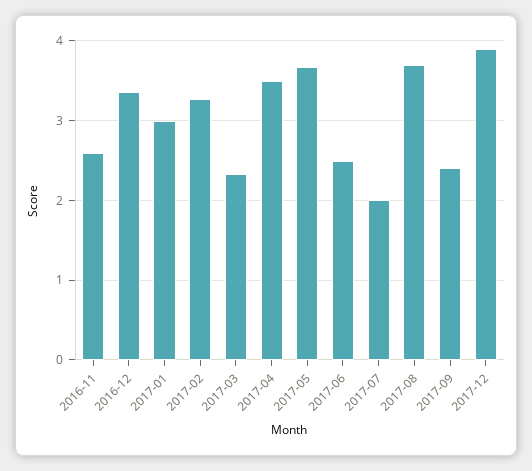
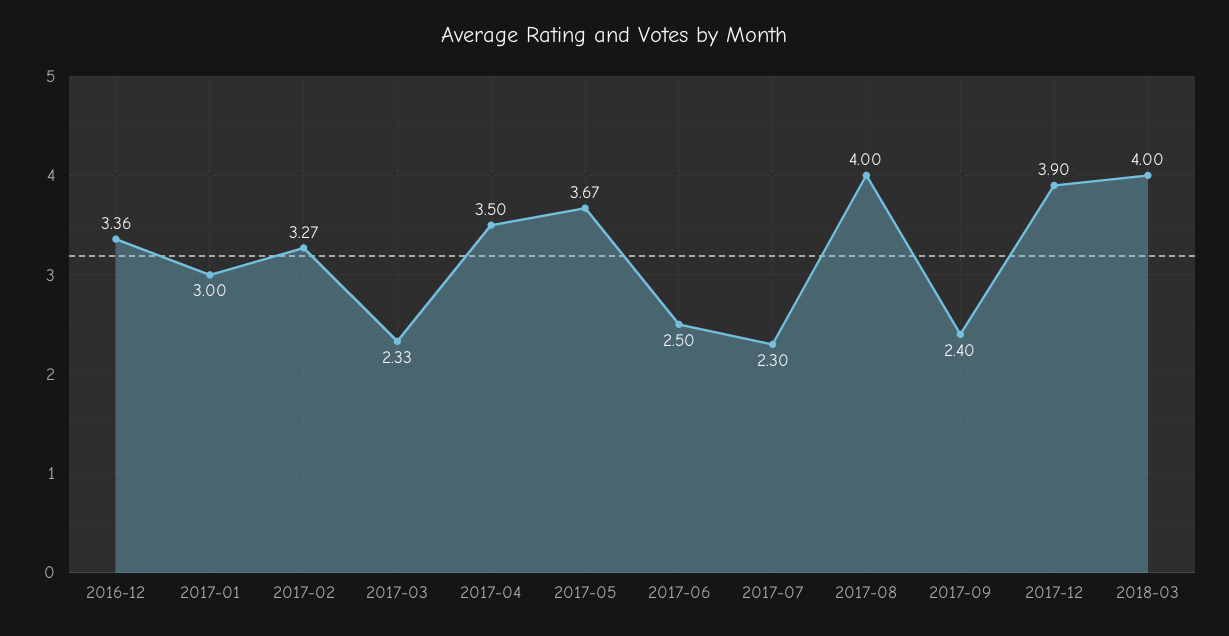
2016-11: 2.6 -> none
2017-07: 2 -> 2.3
2017-08: 3.7 -> 4
2018-03: none -> 4

